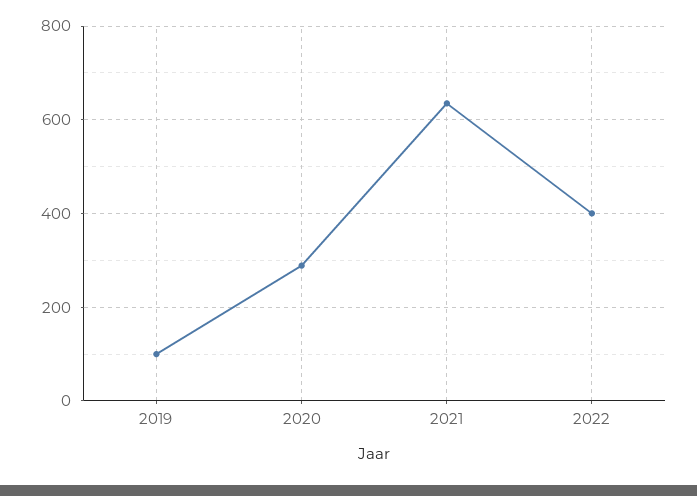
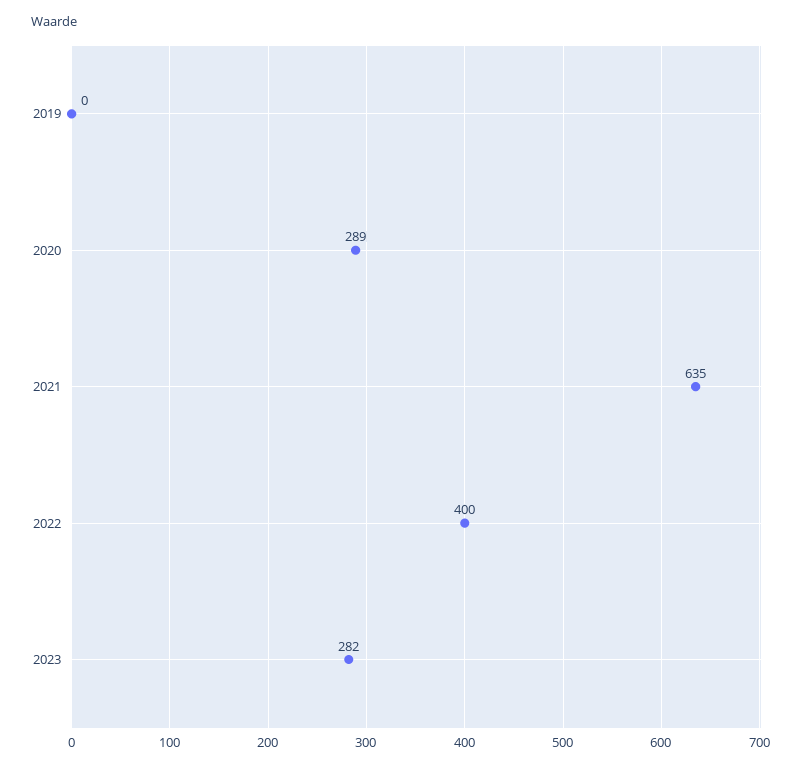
2019: 100 -> 0
2023: none -> 282

